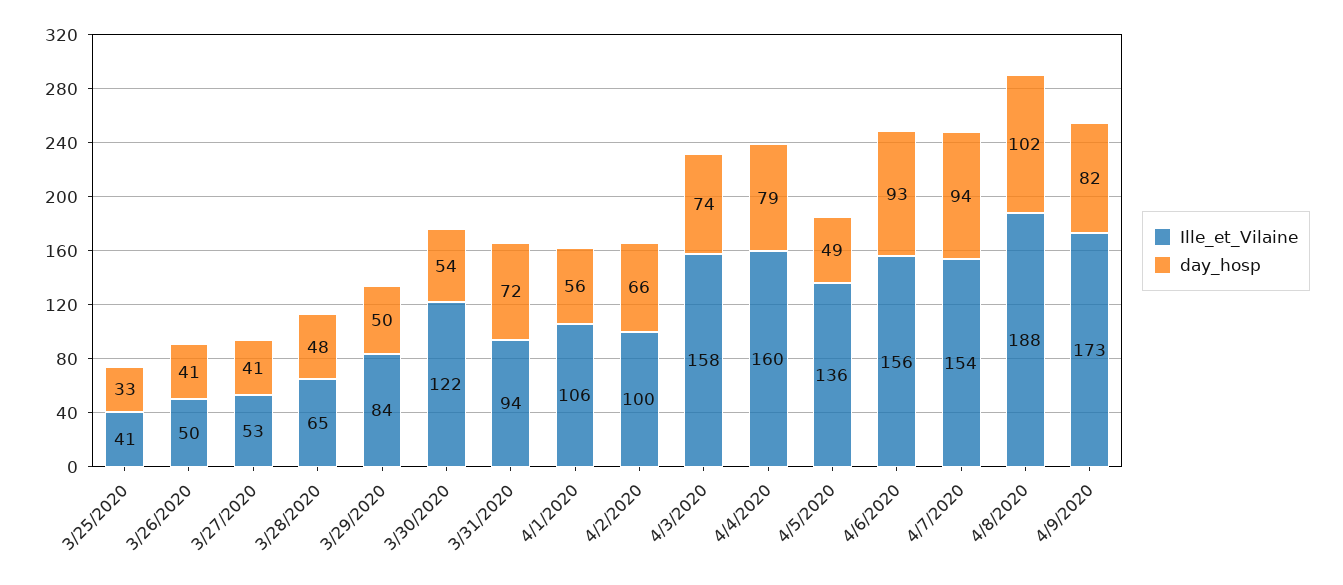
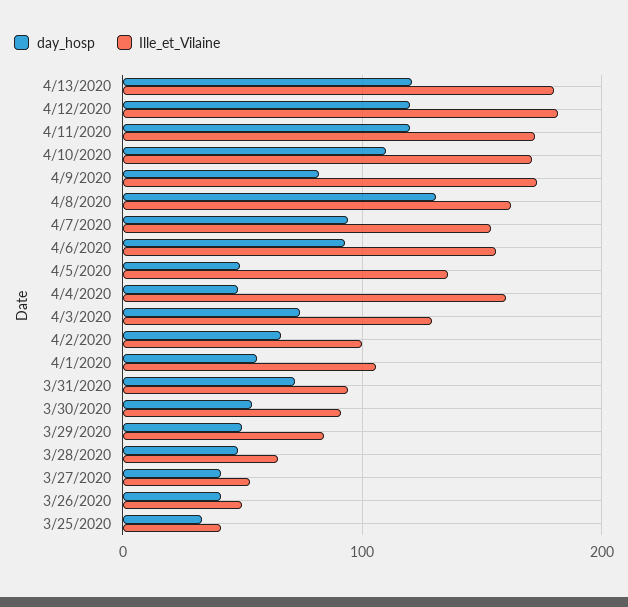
Ille_et_Vilaine, 3/30/2020: 122 -> 90
Ille_et_Vilaine, 4/3/2020: 158 -> 130
day_hosp, 4/4/2020: 79 -> 50
Ille_et_Vilaine, 4/8/2020: 188 -> 160
day_hosp, 4/8/2020: 102 -> 130
day_hosp, 4/13/2020: none -> 120
Ille_et_Vilaine, 4/13/2020: none -> 180
day_hosp, 4/12/2020: none -> 120
Ille_et_Vilaine, 4/12/2020: none -> 180
day_hosp, 4/11/2020: none -> 120
Ille_et_Vilaine, 4/11/2020: none -> 170
day_hosp, 4/10/2020: none -> 110
Ille_et_Vilaine, 4/10/2020: none -> 170

